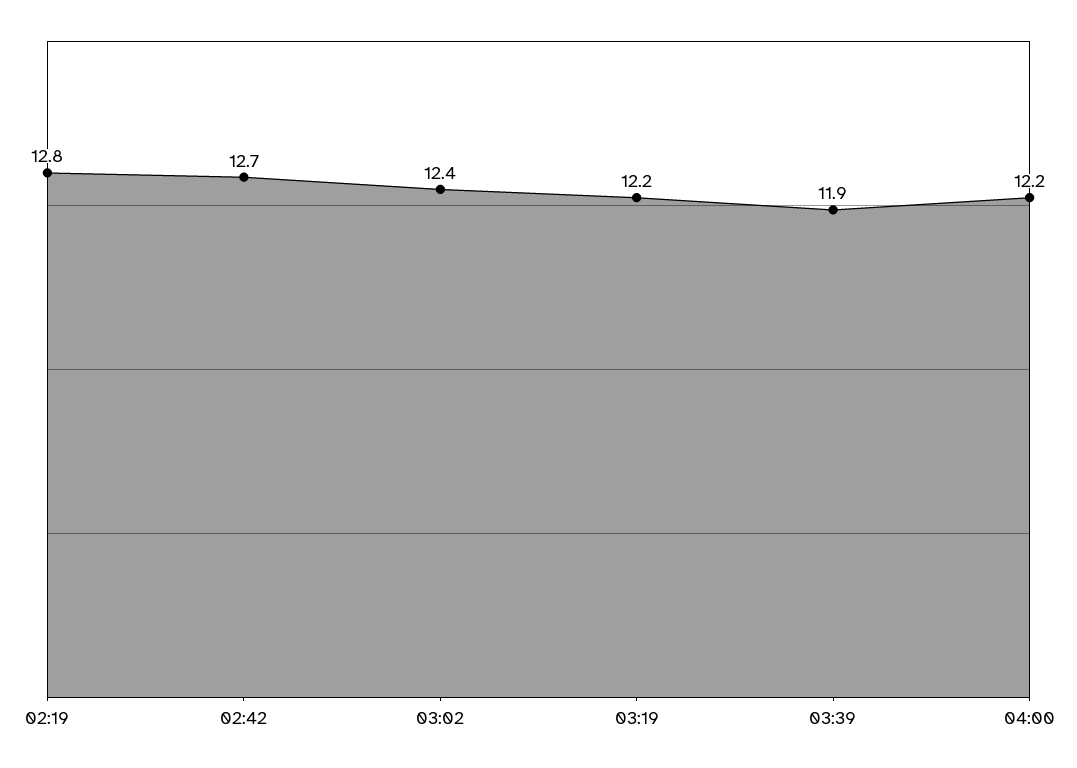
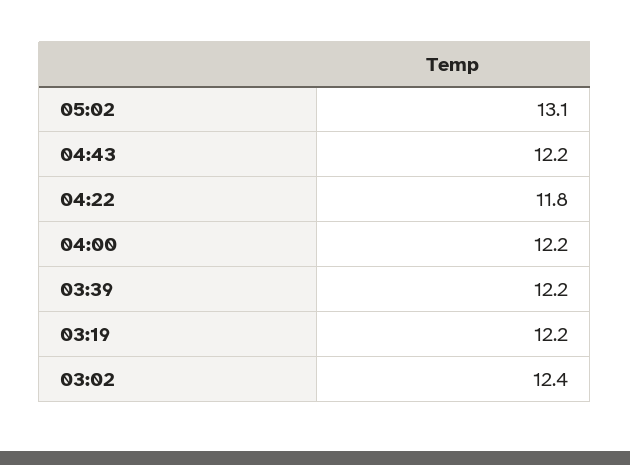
02:19: 12.8 -> none
02:42: 12.7 -> none
03:39: 11.9 -> 12.2
05:02: none -> 13.1
04:43: none -> 12.2
04:22: none -> 11.8

